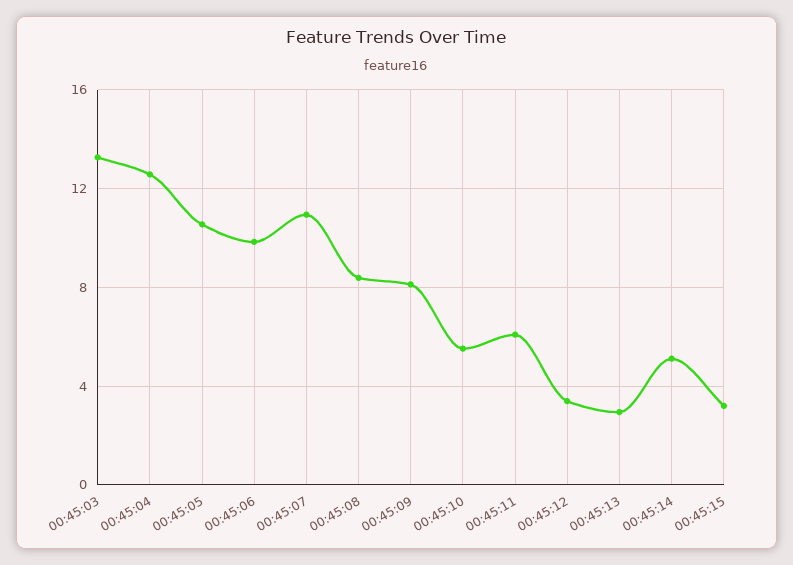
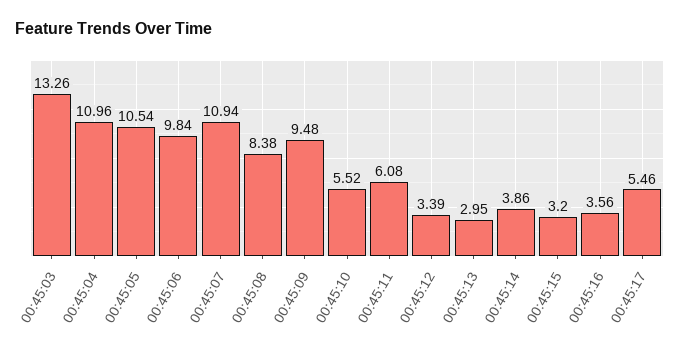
00:45:04: 12.5 -> 10.96
00:45:09: 8 -> 9.48
00:45:14: 5 -> 3.86
00:45:16: none -> 3.56
00:45:17: none -> 5.46

